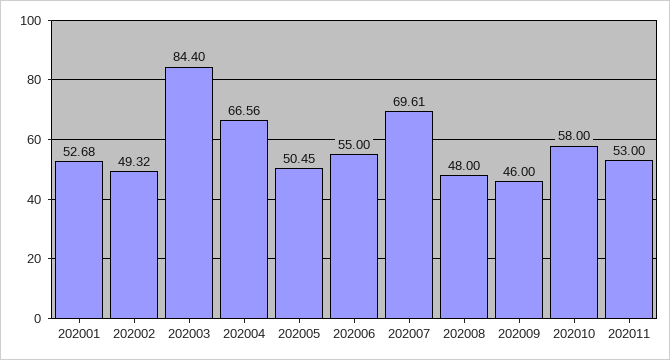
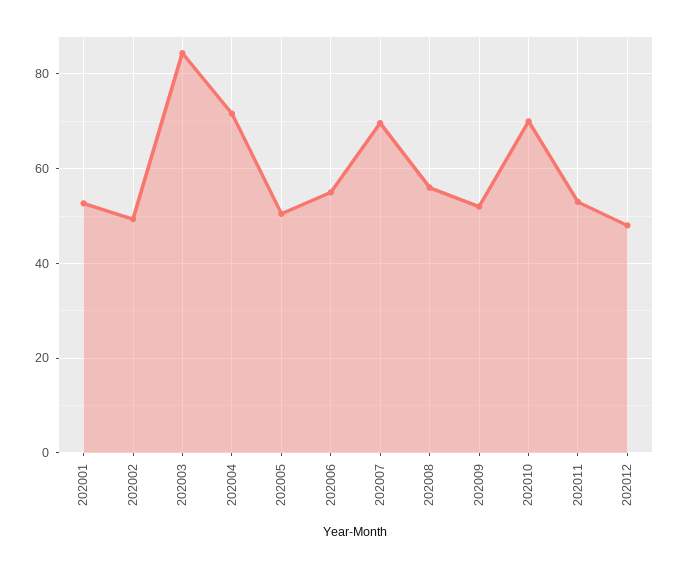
202004: 66.56 -> 72
202008: 48 -> 56
202009: 46 -> 52
202010: 58 -> 70
202012: none -> 48

